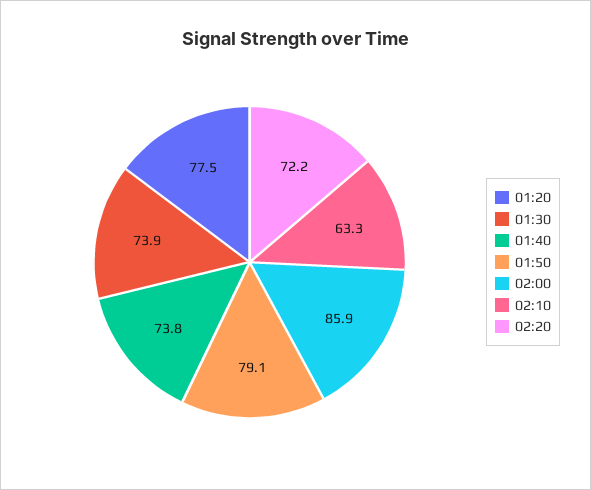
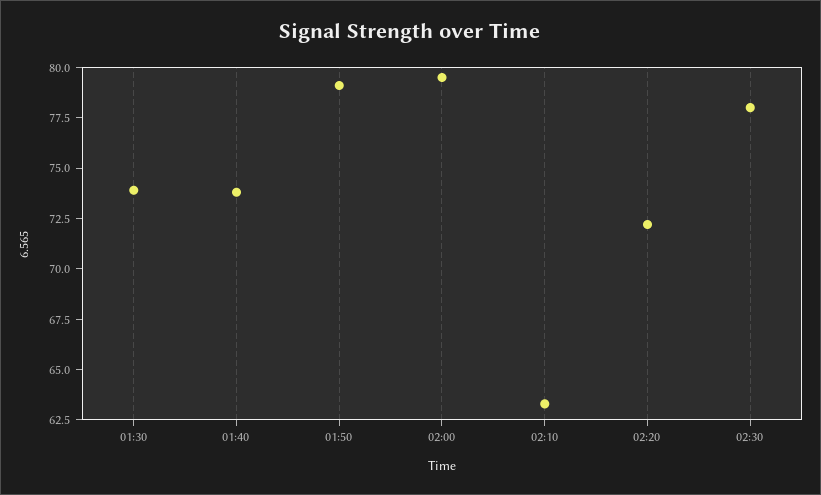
01:20: 77.5 -> none
02:00: 85.9 -> 79.5
02:30: none -> 78

